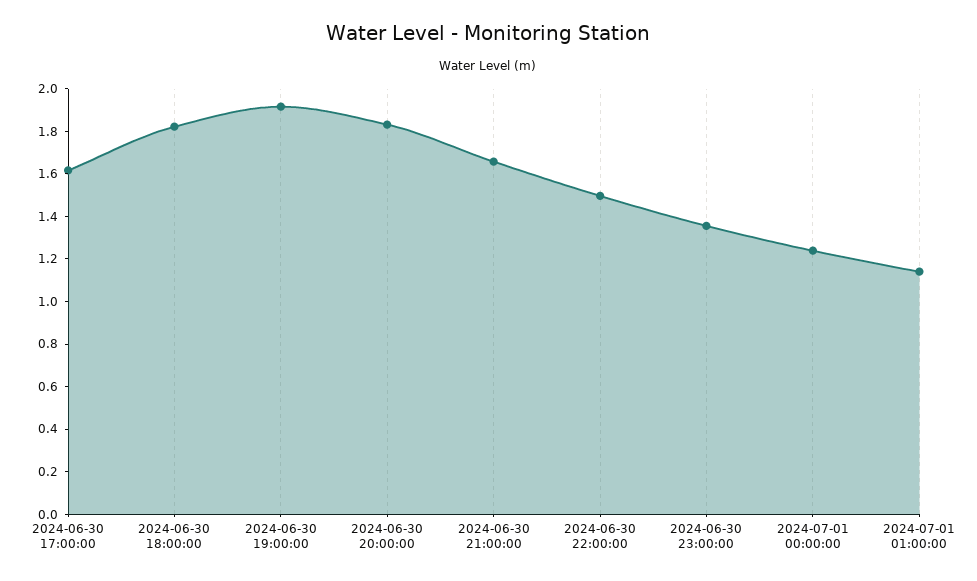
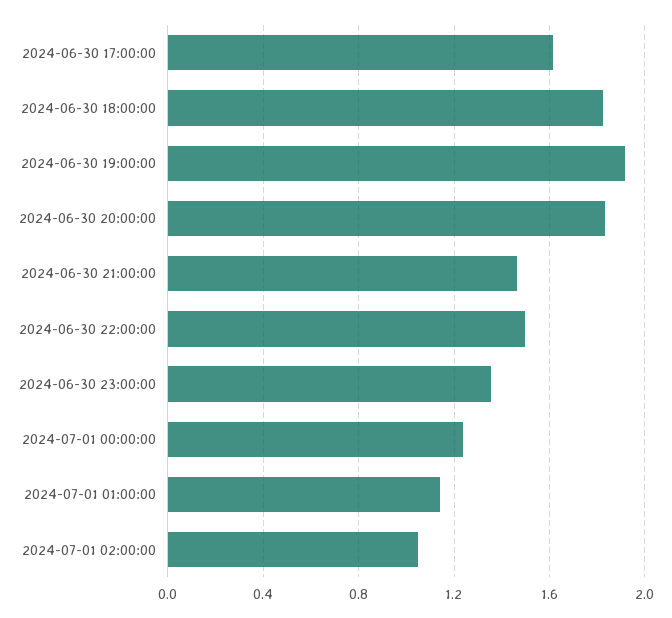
2024-06-30 21:00:00: 1.65 -> 1.45
2024-07-01 02:00:00: none -> 1.05

